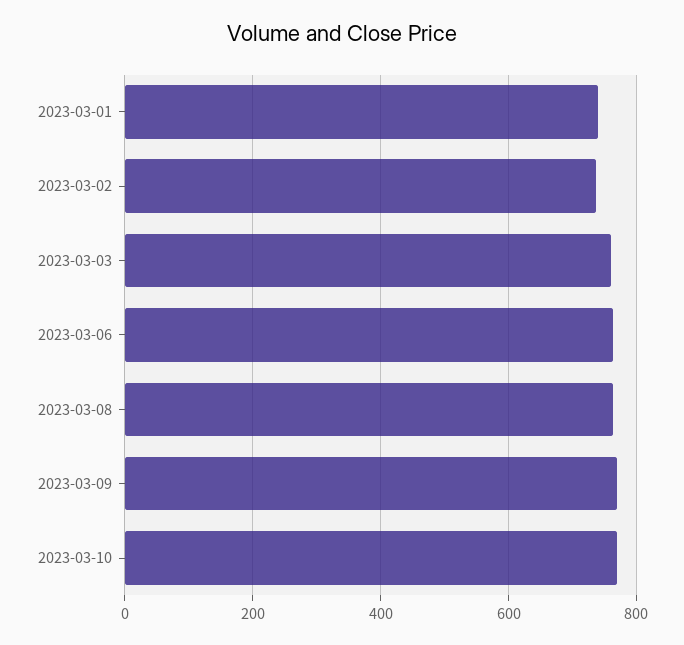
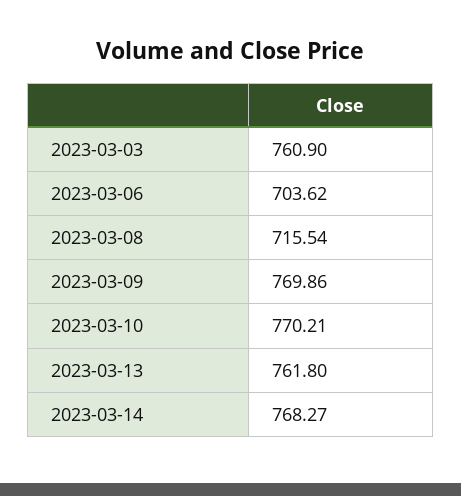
2023-03-01: 740 -> none
2023-03-02: 740 -> none
2023-03-06: 760 -> 703.62
2023-03-08: 760 -> 715.54
2023-03-13: none -> 761.8
2023-03-14: none -> 768.27

